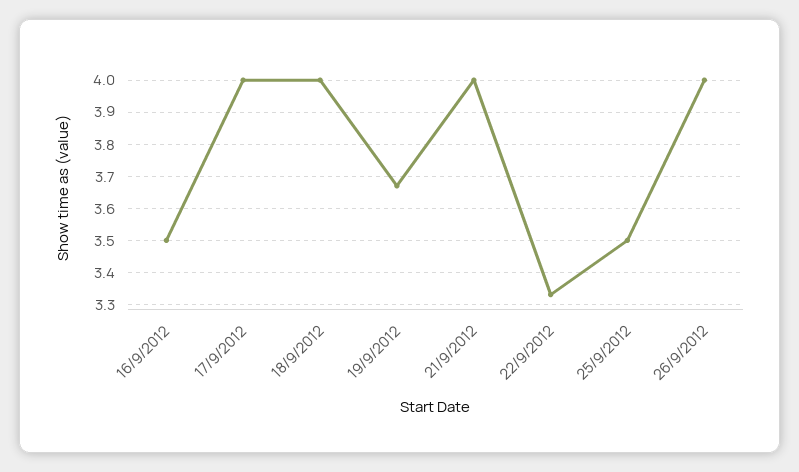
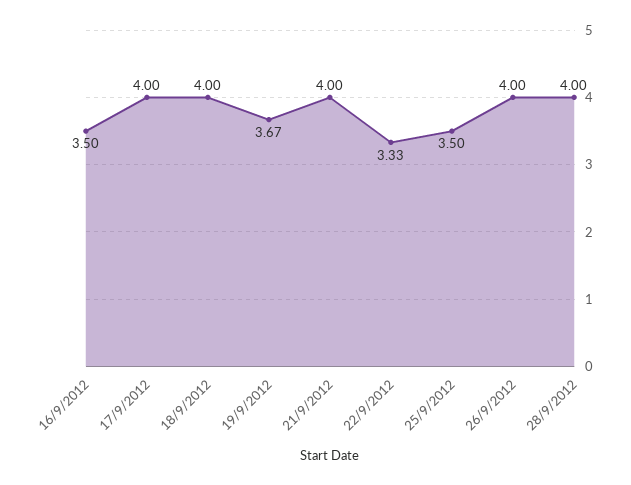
28/9/2012: none -> 4

